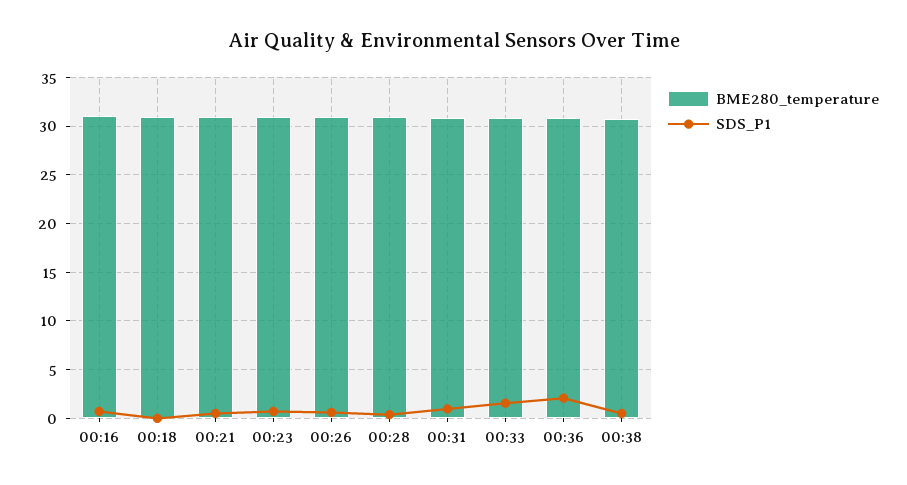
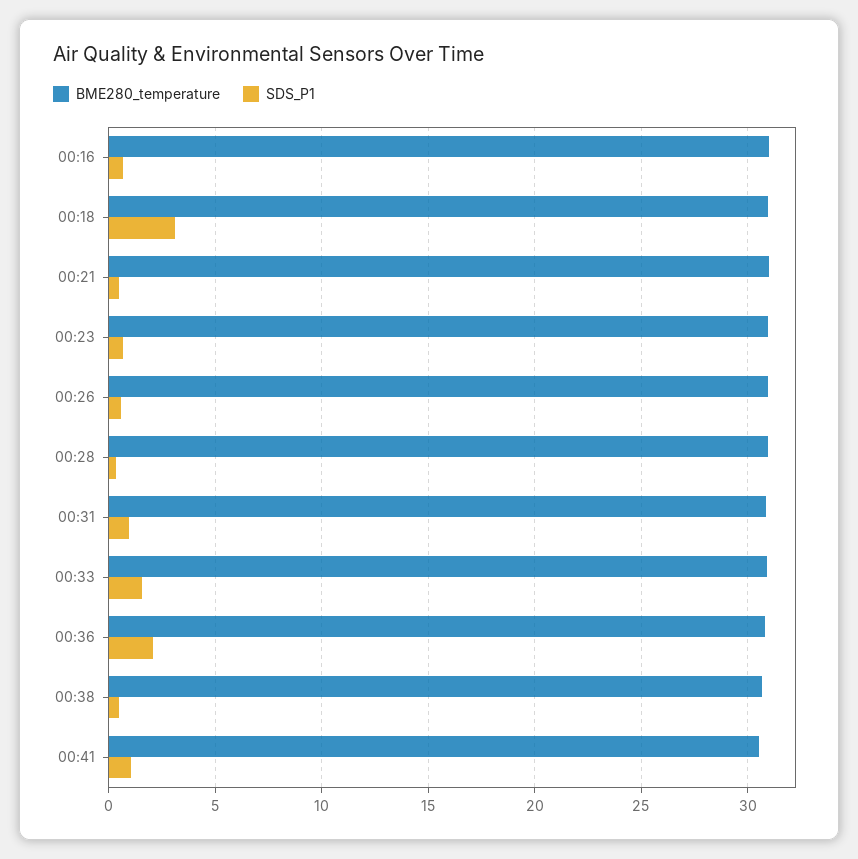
SDS_P1, 00:18: 0 -> 3
BME280_temperature, 00:41: none -> 30.5
SDS_P1, 00:41: none -> 1

